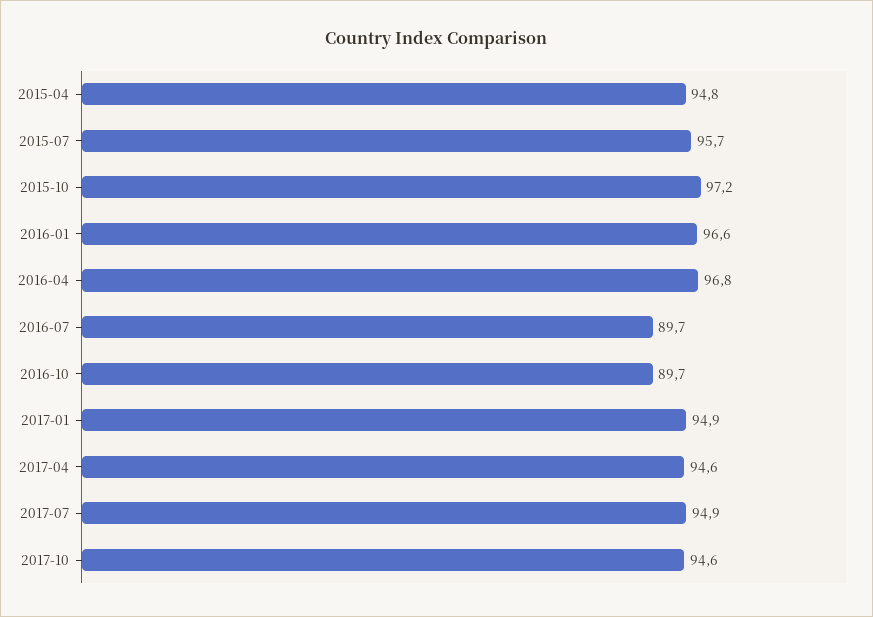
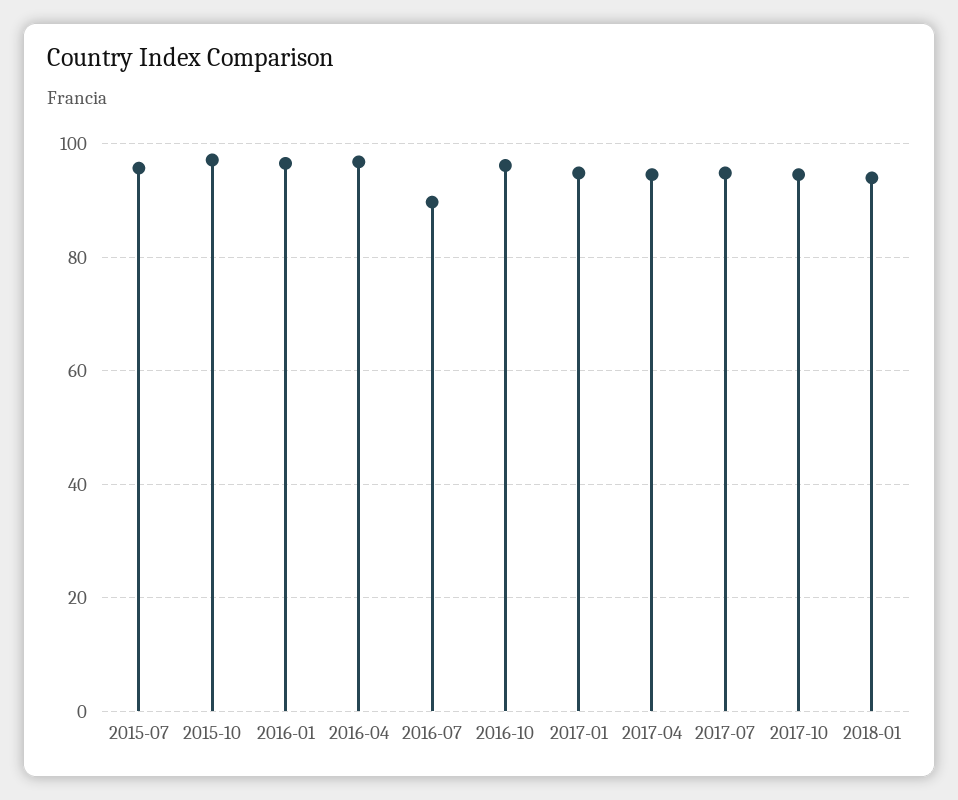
2015-04: 94.8 -> none
2016-10: 89.7 -> 96
2018-01: none -> 94

